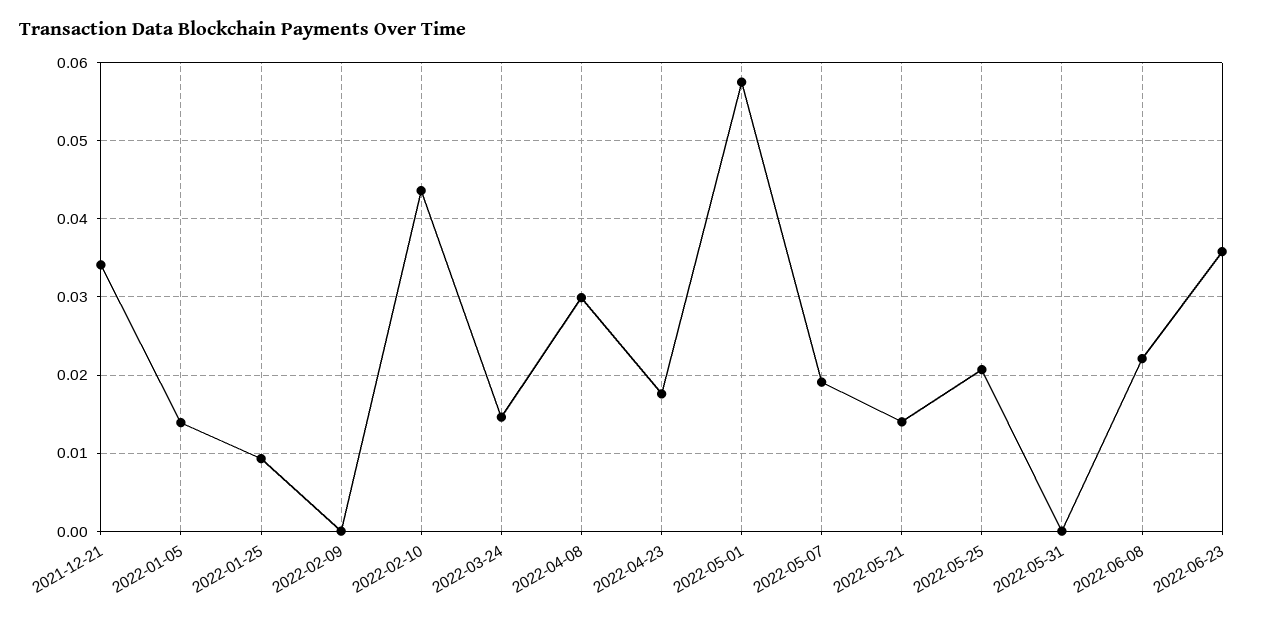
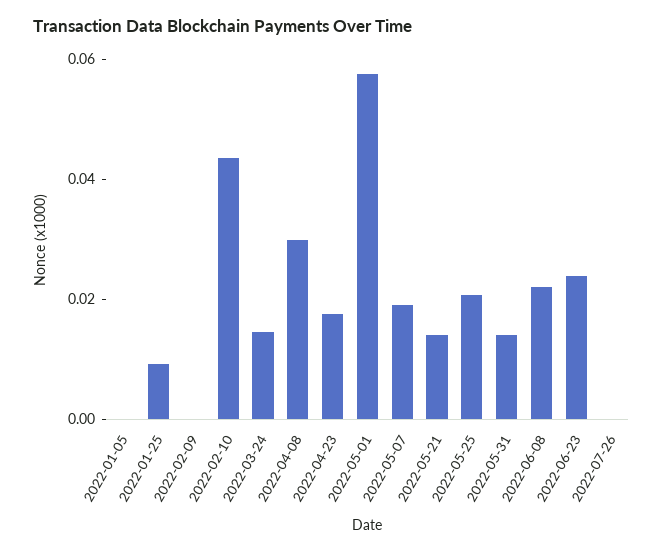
2021-12-21: 0.034 -> none
2022-01-05: 0.014 -> 0
2022-05-31: 0 -> 0.015
2022-06-23: 0.036 -> 0.025
2022-07-26: none -> 0

